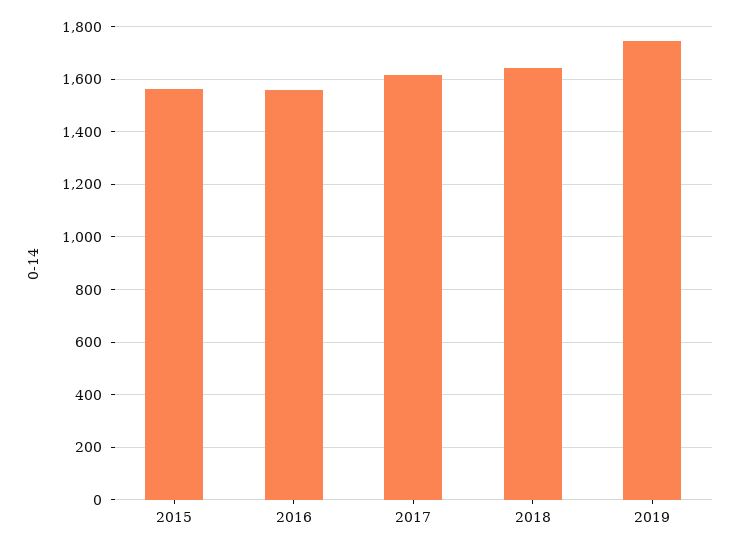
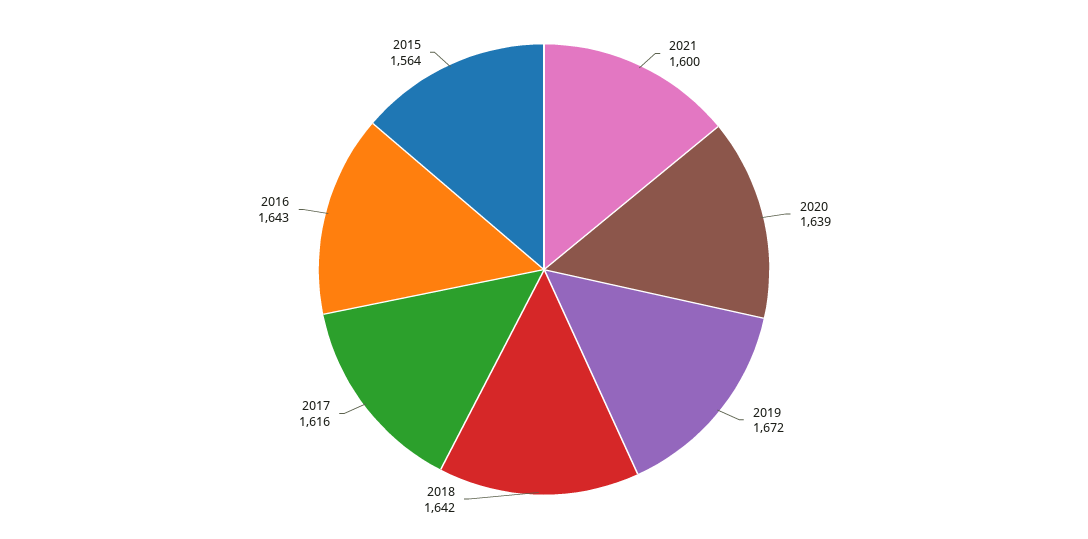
2016: 1550 -> 1643
2019: 1750 -> 1672
2021: none -> 1600
2020: none -> 1639

